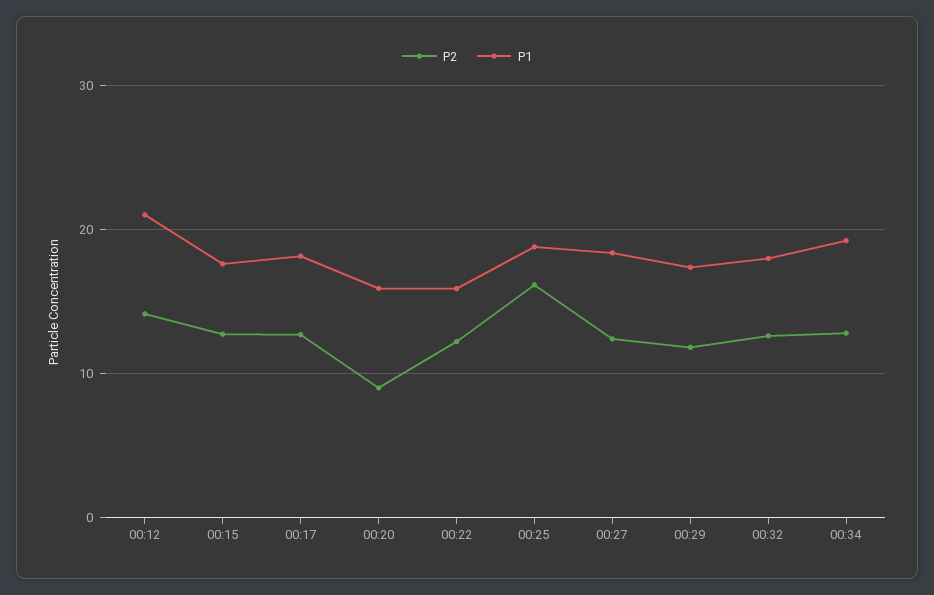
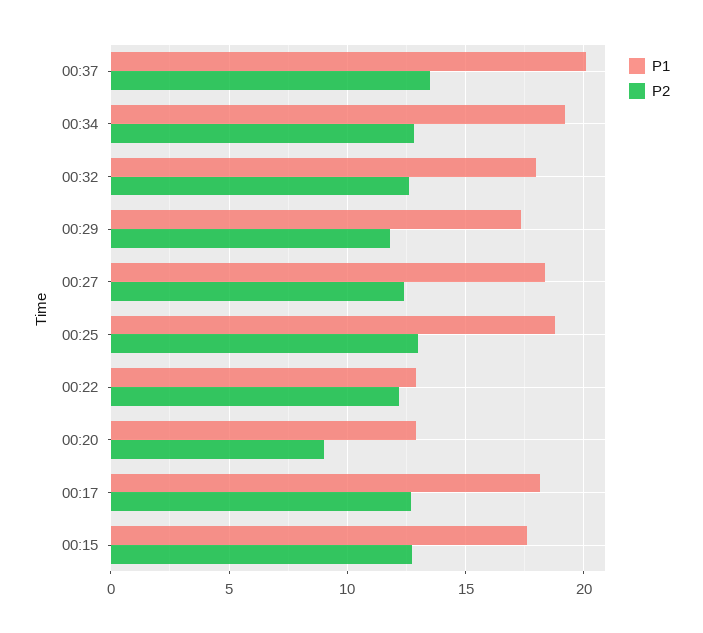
P2, 00:12: 14 -> none
P1, 00:12: 21 -> none
P1, 00:20: 16 -> 13
P1, 00:22: 16 -> 13
P2, 00:25: 16 -> 13
P1, 00:37: none -> 20
P2, 00:37: none -> 13.5

